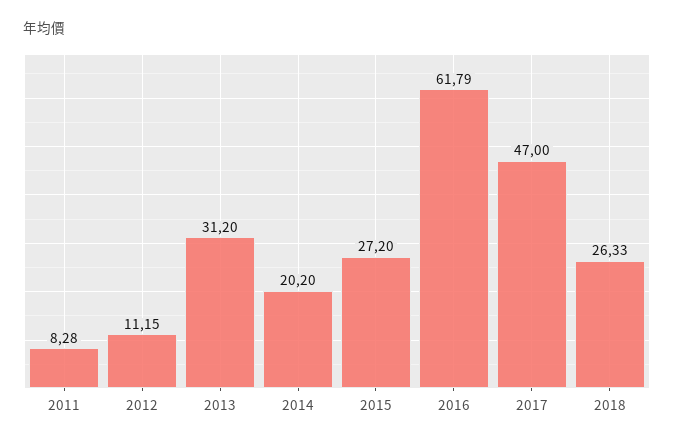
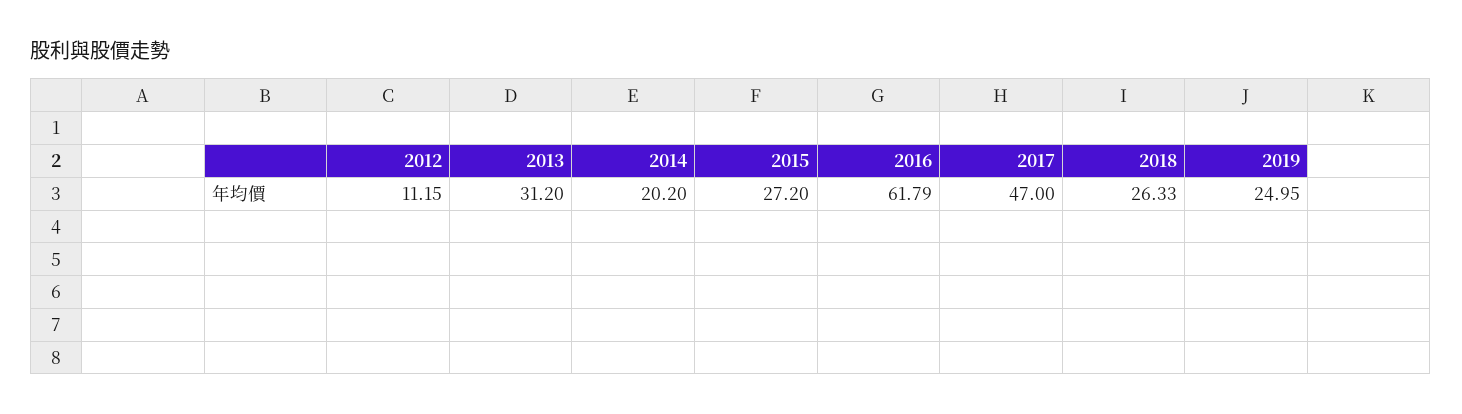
2011: 8.28 -> none
2019: none -> 24.95

